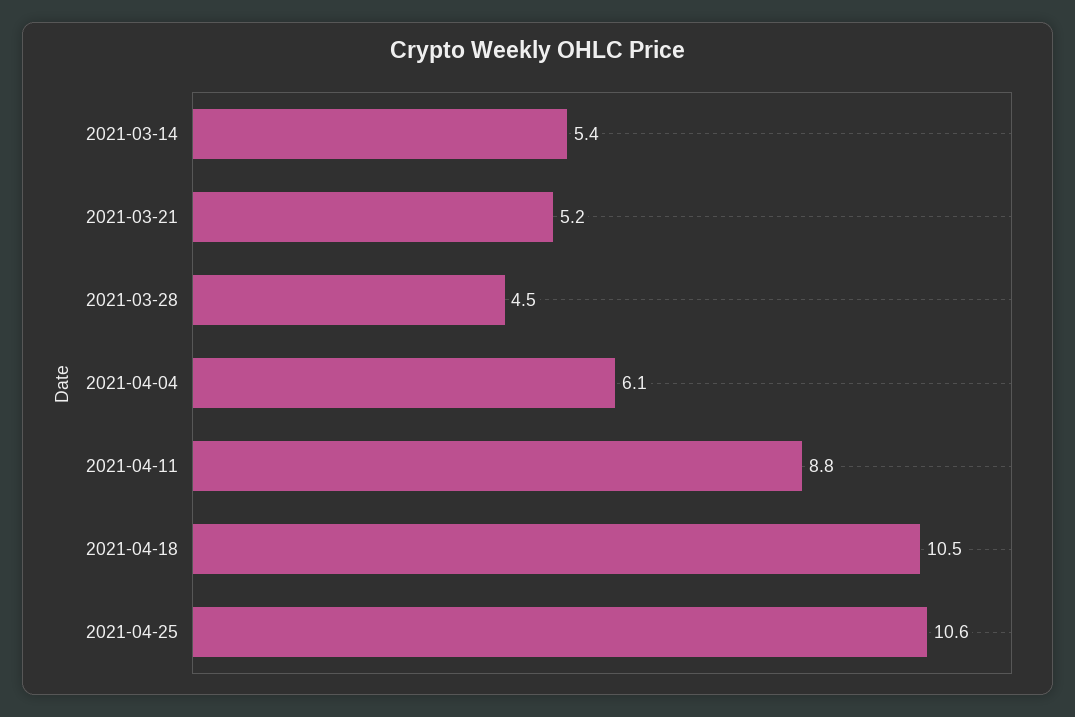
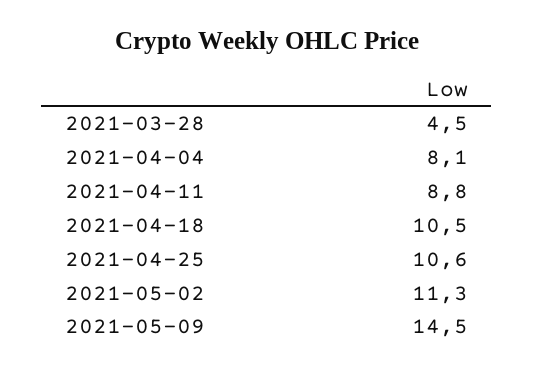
2021-03-14: 5.4 -> none
2021-03-21: 5.2 -> none
2021-04-04: 6.1 -> 8.1
2021-05-02: none -> 11.3
2021-05-09: none -> 14.5

